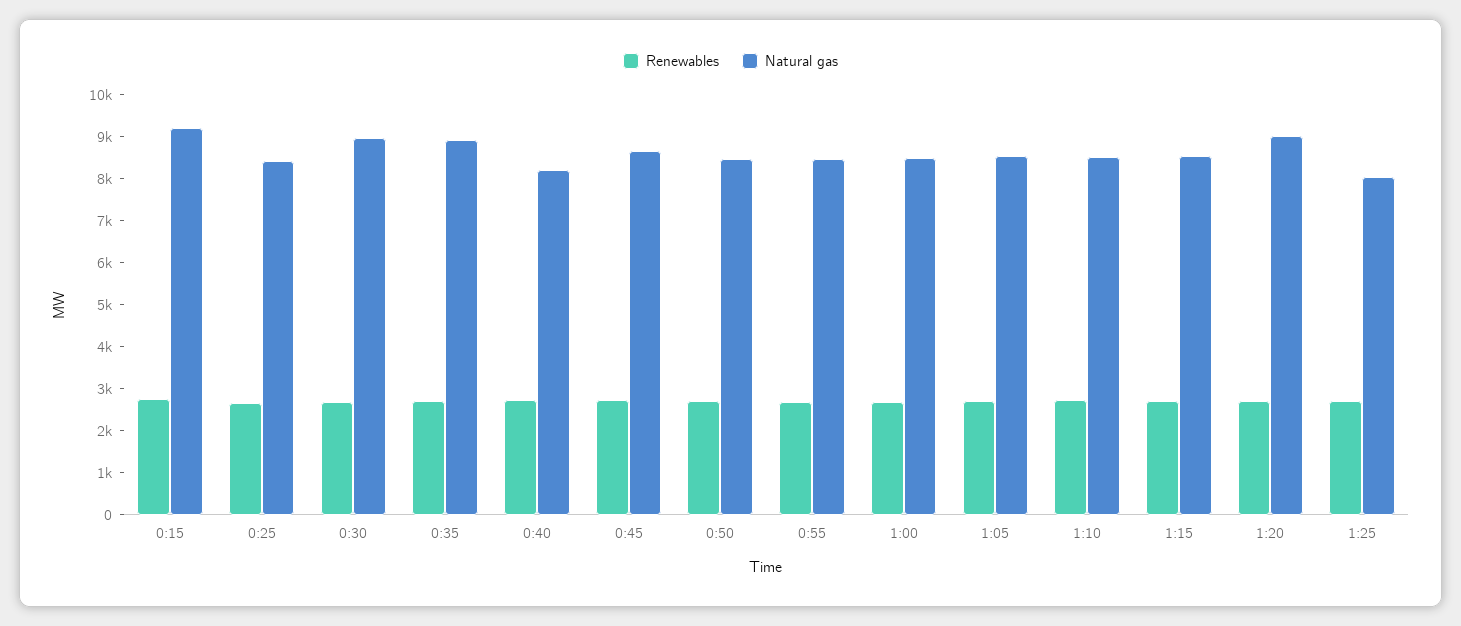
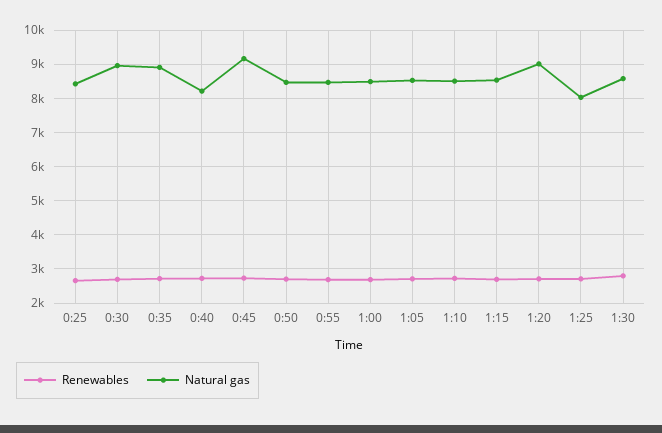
Renewables, 0:15: 2800 -> none
Natural gas, 0:15: 9200 -> none
Natural gas, 0:45: 8600 -> 9200
Renewables, 1:30: none -> 2800
Natural gas, 1:30: none -> 8600

